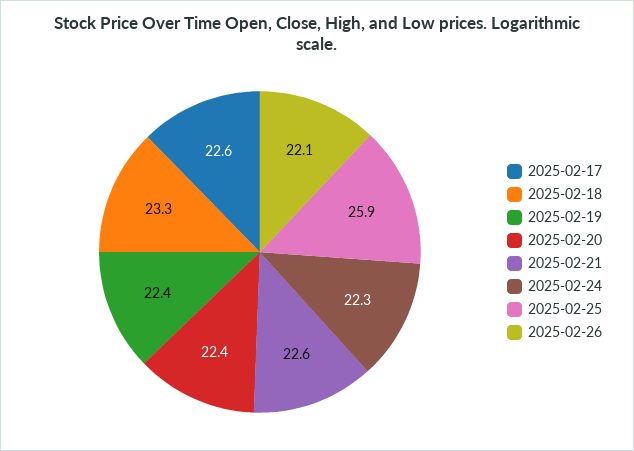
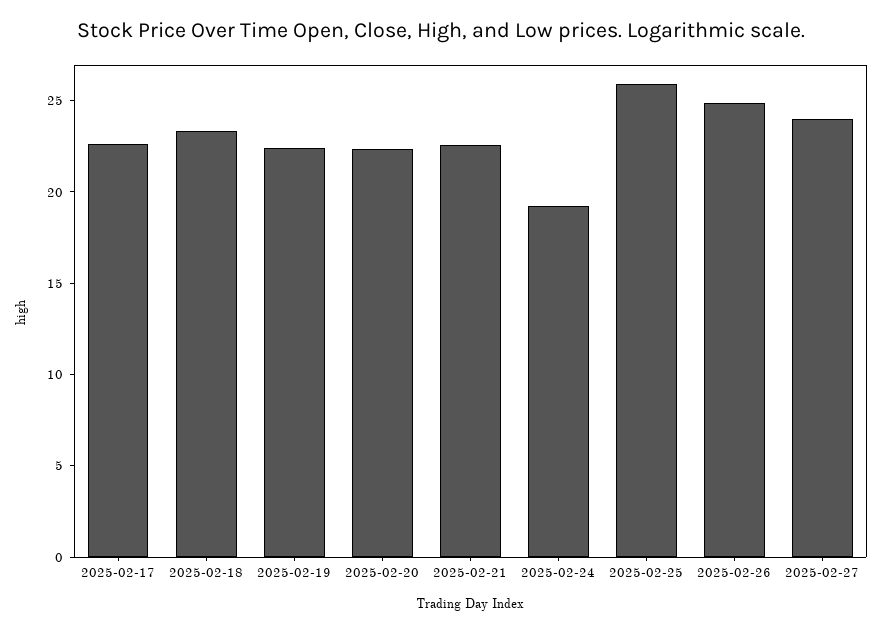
2025-02-24: 22.3 -> 19
2025-02-26: 22.1 -> 25
2025-02-27: none -> 24

